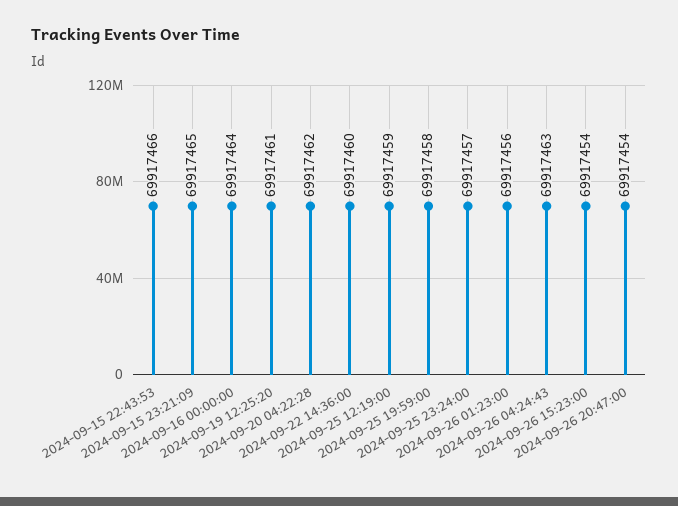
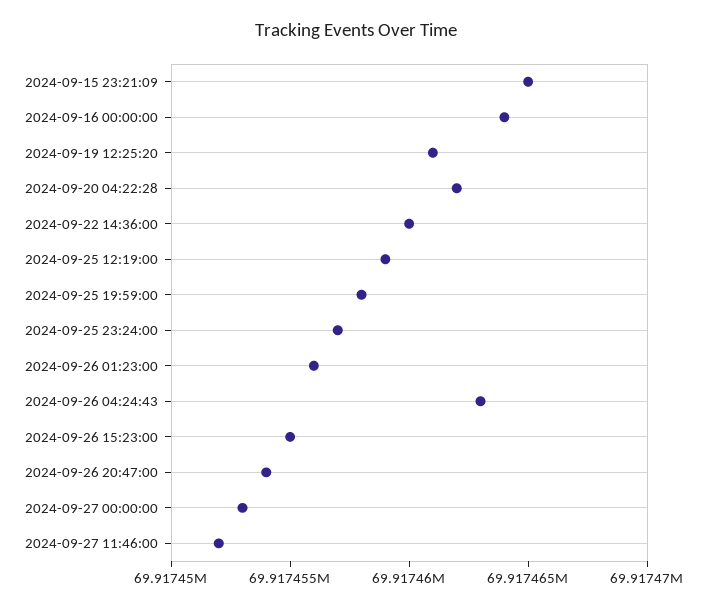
2024-09-15 22:43:53: 69917466 -> none
2024-09-26 15:23:00: 69917454 -> 69917455
2024-09-27 00:00:00: none -> 69917453
2024-09-27 11:46:00: none -> 69917452

